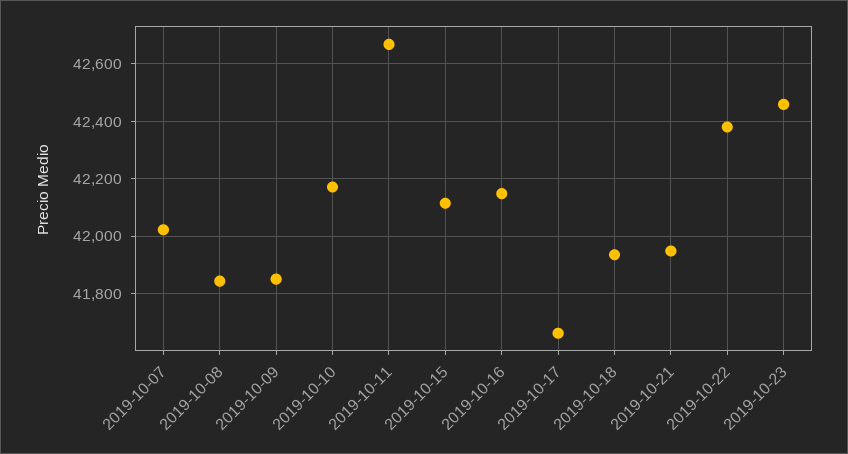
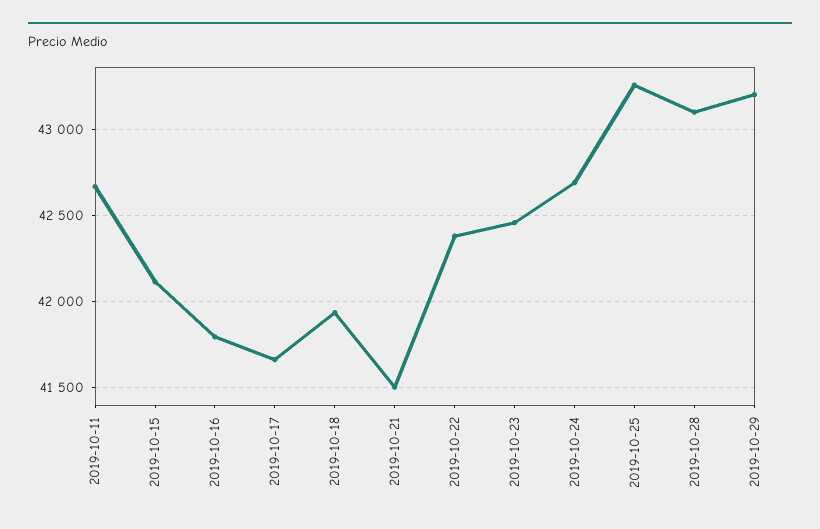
2019-10-07: 42025 -> none
2019-10-08: 41850 -> none
2019-10-09: 41850 -> none
2019-10-10: 42175 -> none
2019-10-16: 42150 -> 41800
2019-10-21: 41950 -> 41500
2019-10-24: none -> 42700
2019-10-25: none -> 43250
2019-10-28: none -> 43100
2019-10-29: none -> 43200

